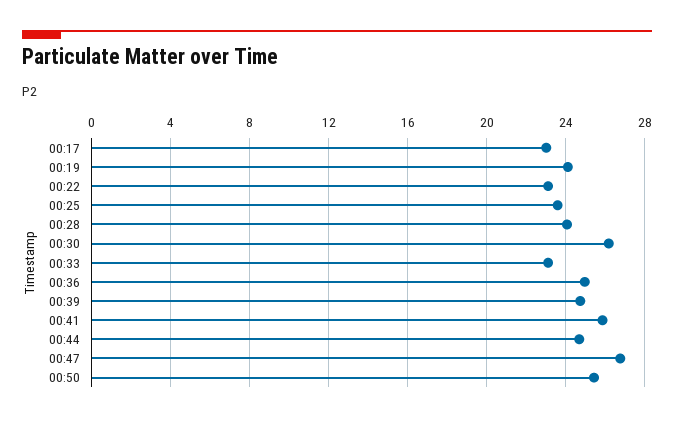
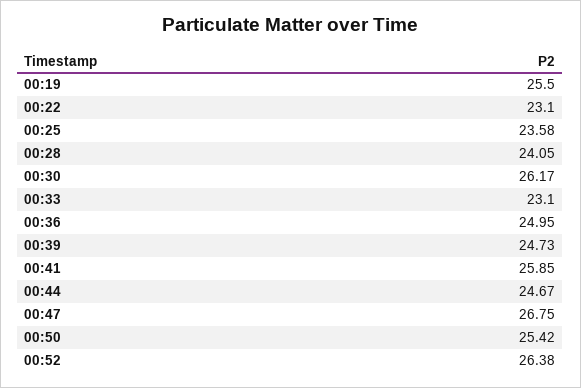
00:17: 23 -> none
00:19: 24 -> 25.5
00:52: none -> 26.38

